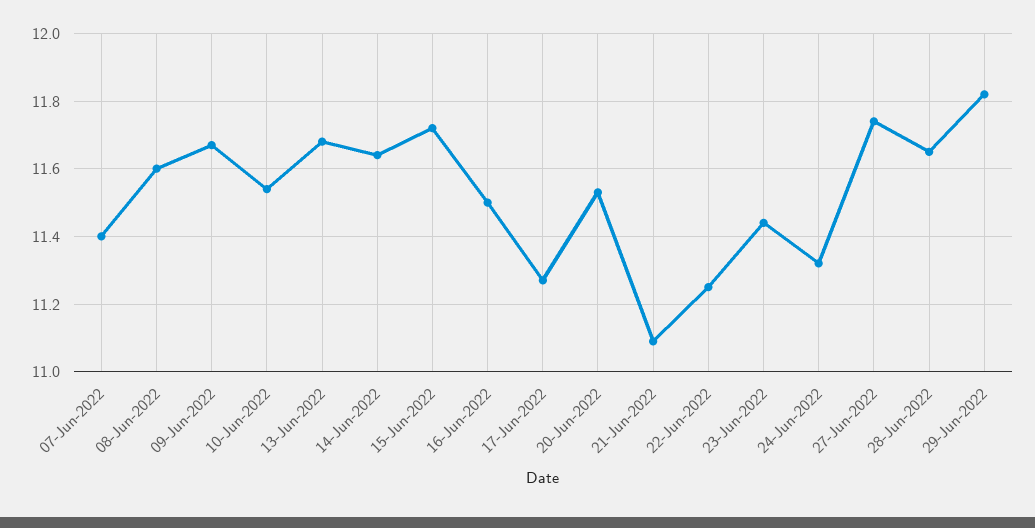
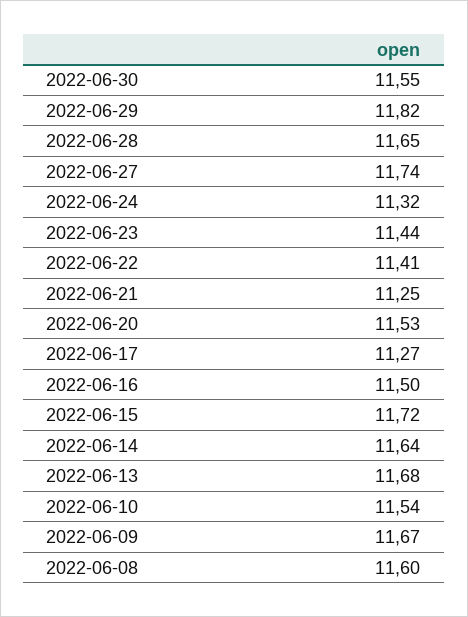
07-Jun-2022: 11.4 -> none
21-Jun-2022: 11.1 -> 11.25
22-Jun-2022: 11.25 -> 11.41
2022-06-30: none -> 11.55

